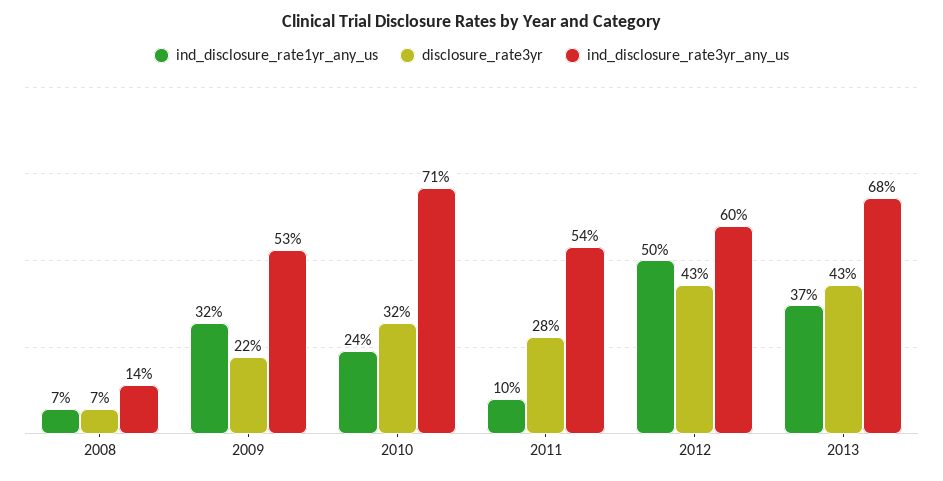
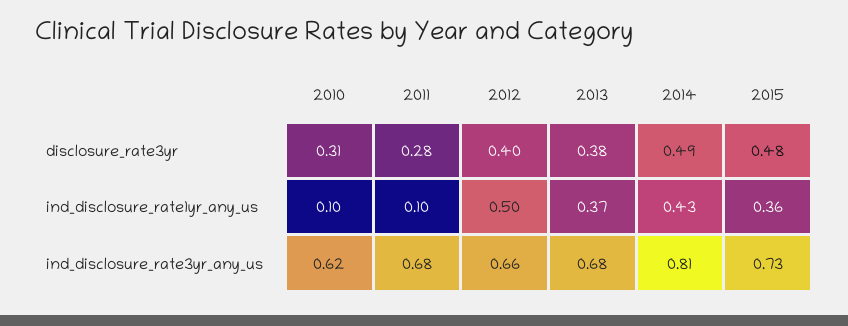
ind_disclosure_rate1yr_any_us, 2008: 0.07 -> none
disclosure_rate3yr, 2008: 0.07 -> none
ind_disclosure_rate3yr_any_us, 2008: 0.14 -> none
ind_disclosure_rate1yr_any_us, 2009: 0.32 -> none
disclosure_rate3yr, 2009: 0.22 -> none
ind_disclosure_rate3yr_any_us, 2009: 0.53 -> none
ind_disclosure_rate1yr_any_us, 2010: 0.24 -> 0.1
disclosure_rate3yr, 2010: 0.32 -> 0.31
ind_disclosure_rate3yr_any_us, 2010: 0.71 -> 0.62
ind_disclosure_rate3yr_any_us, 2011: 0.54 -> 0.68
disclosure_rate3yr, 2012: 0.43 -> 0.4
ind_disclosure_rate3yr_any_us, 2012: 0.6 -> 0.66
disclosure_rate3yr, 2013: 0.43 -> 0.38
disclosure_rate3yr, 2014: none -> 0.49
disclosure_rate3yr, 2015: none -> 0.48
ind_disclosure_rate1yr_any_us, 2014: none -> 0.43
ind_disclosure_rate1yr_any_us, 2015: none -> 0.36
ind_disclosure_rate3yr_any_us, 2014: none -> 0.81
ind_disclosure_rate3yr_any_us, 2015: none -> 0.73

